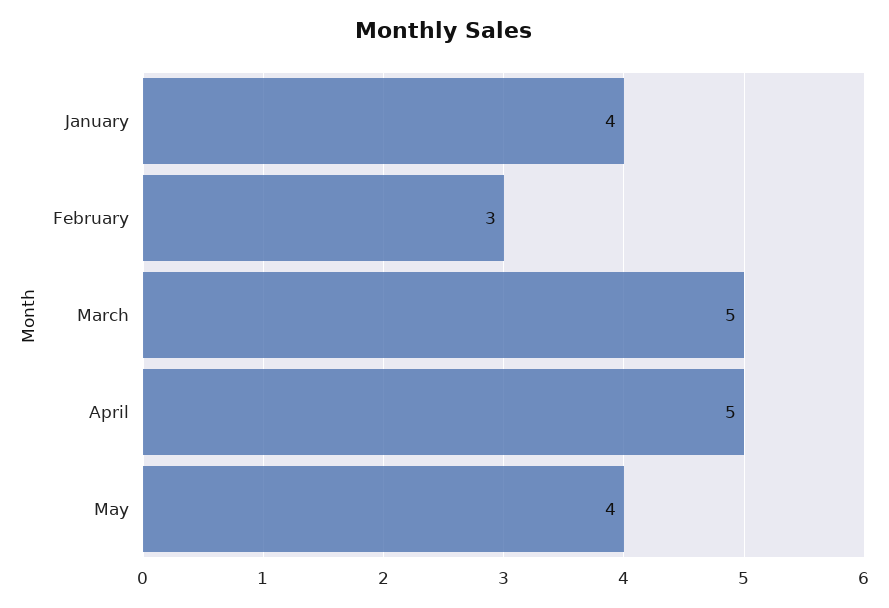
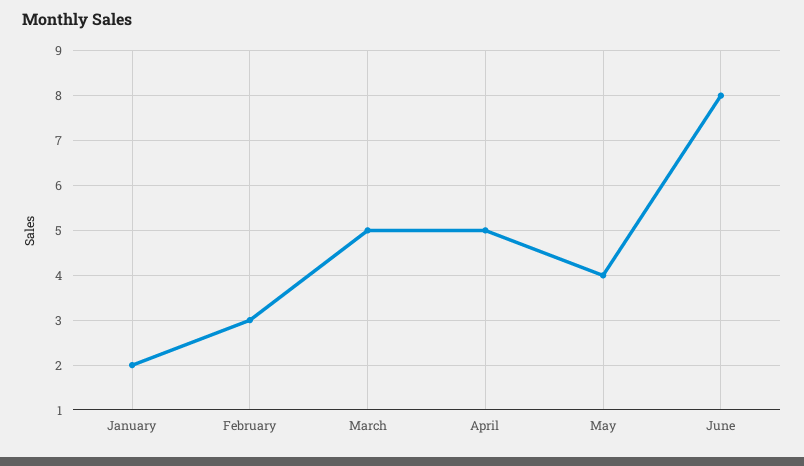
January: 4 -> 2
June: none -> 8

